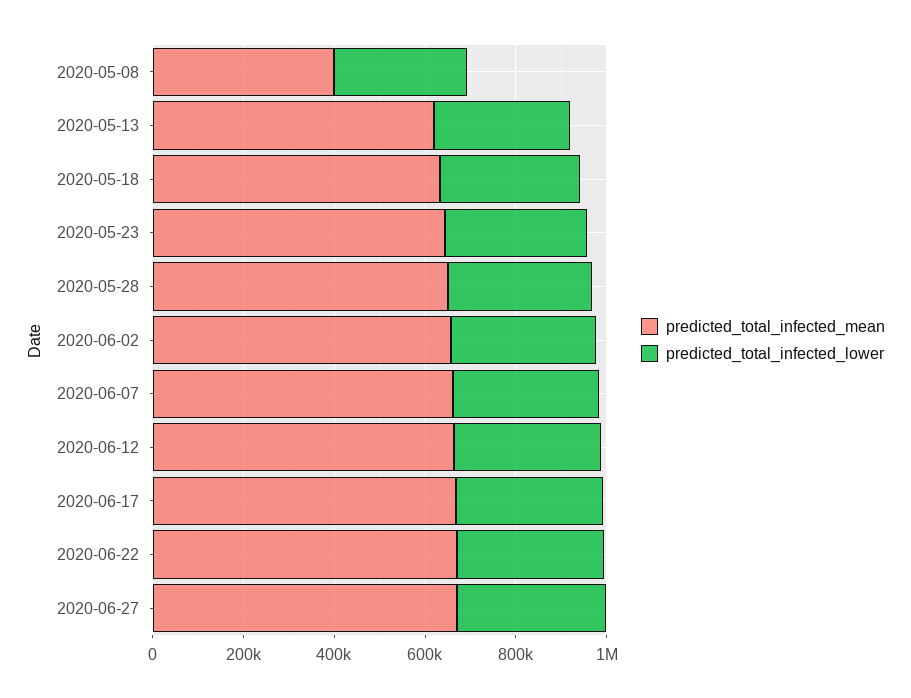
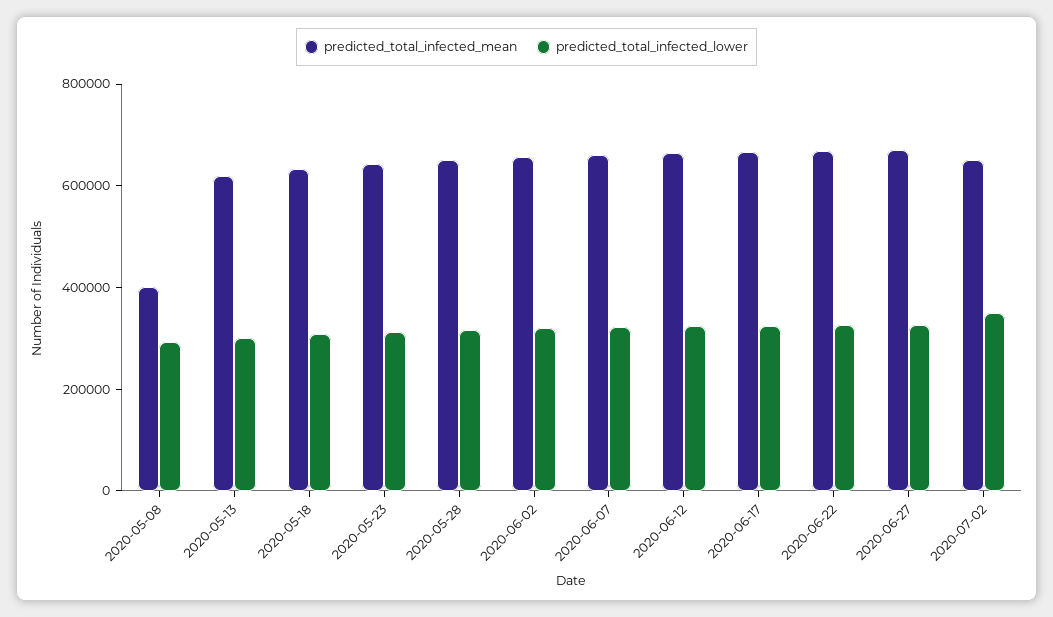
predicted_total_infected_mean, 2020-07-02: none -> 650000
predicted_total_infected_lower, 2020-07-02: none -> 350000

